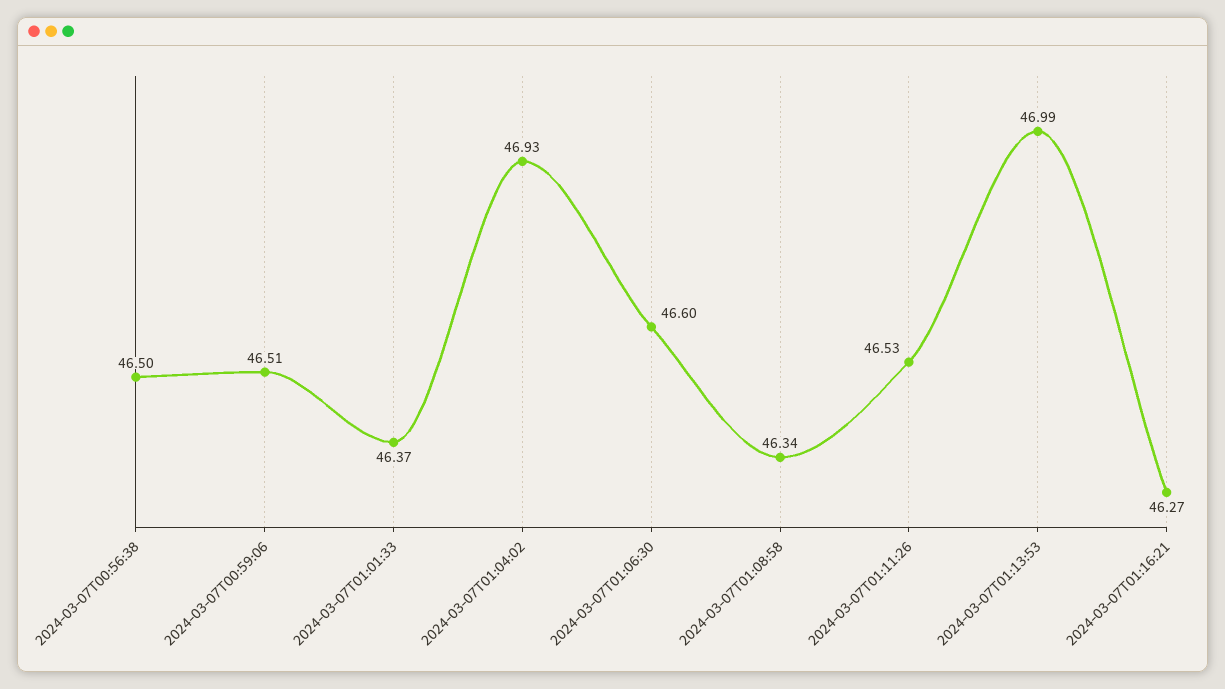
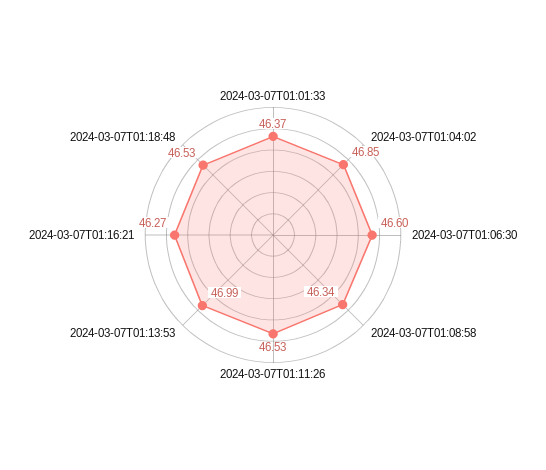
2024-03-07T00:56:38: 46.5 -> none
2024-03-07T00:59:06: 46.51 -> none
2024-03-07T01:04:02: 46.93 -> 46.85
2024-03-07T01:18:48: none -> 46.53

